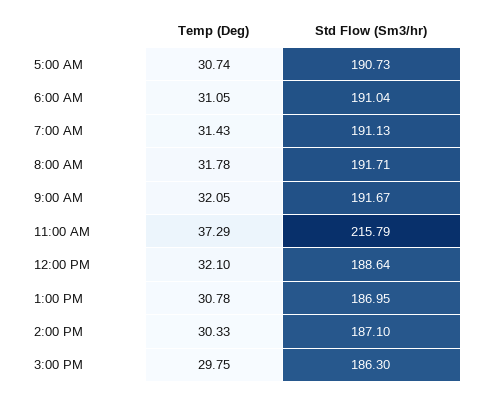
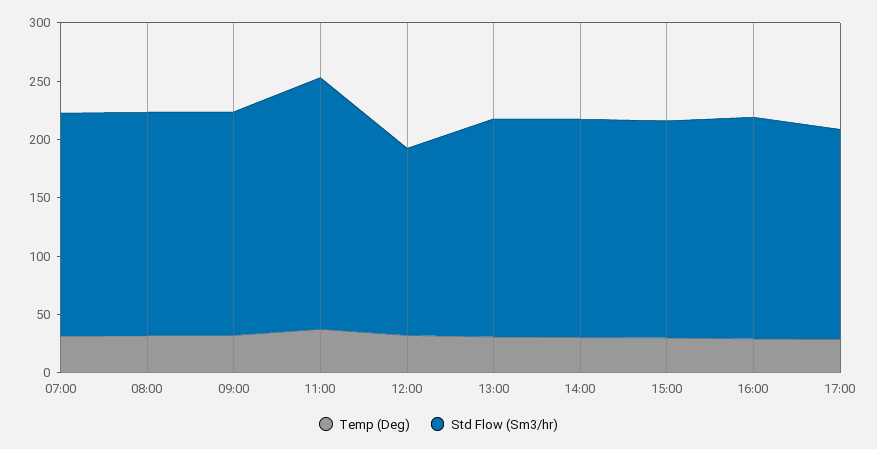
Temp (Deg), 5:00 AM: 30.74 -> none
Std Flow (Sm3/hr), 5:00 AM: 190.73 -> none
Temp (Deg), 6:00 AM: 31.05 -> none
Std Flow (Sm3/hr), 6:00 AM: 191.04 -> none
Std Flow (Sm3/hr), 12:00 PM: 188.64 -> 160
Temp (Deg), 16:00: none -> 30
Std Flow (Sm3/hr), 16:00: none -> 190
Temp (Deg), 17:00: none -> 30
Std Flow (Sm3/hr), 17:00: none -> 180

